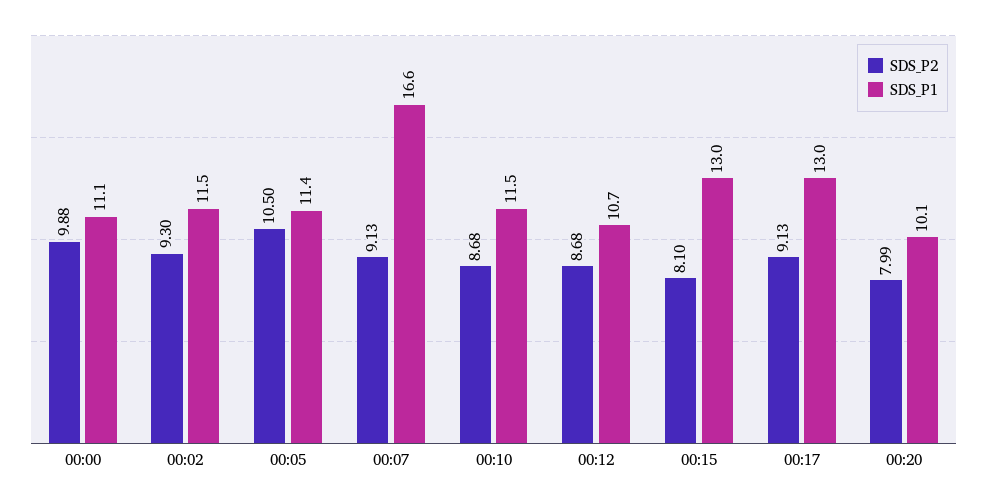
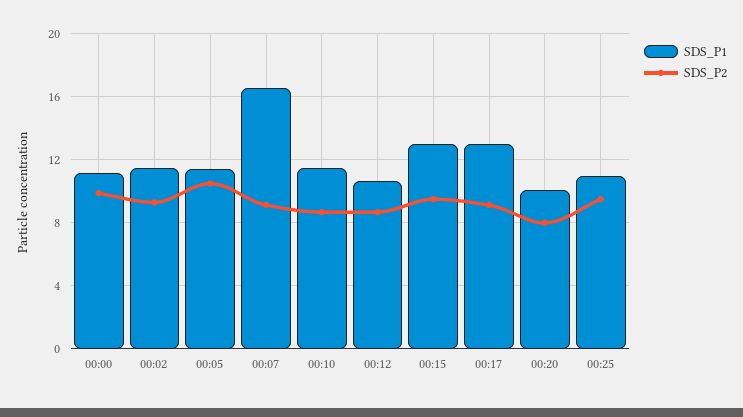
SDS_P2, 00:15: 8.1 -> 9.5
SDS_P1, 00:25: none -> 11
SDS_P2, 00:25: none -> 9.5

